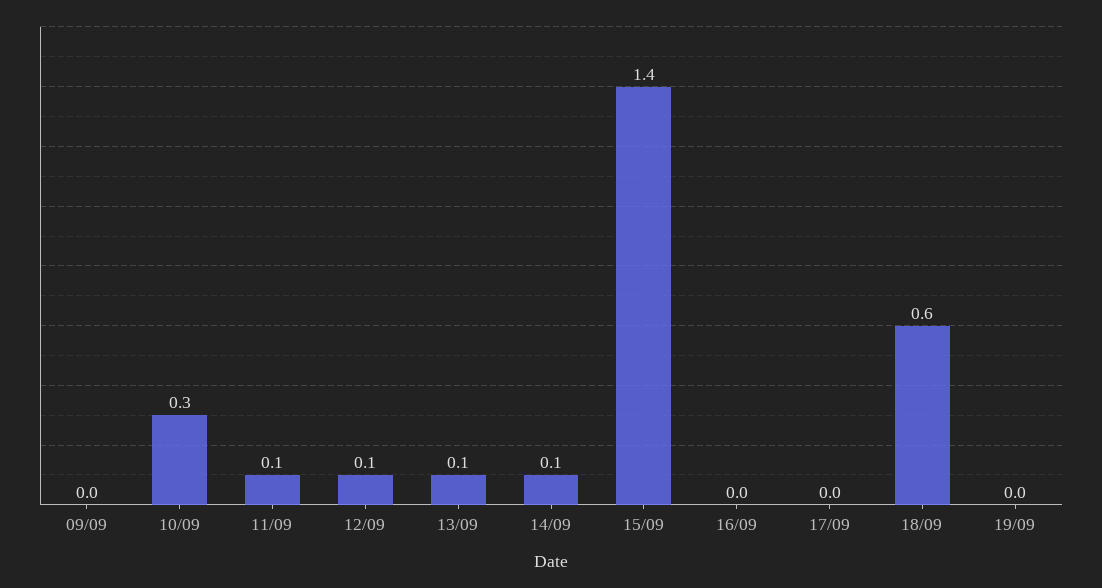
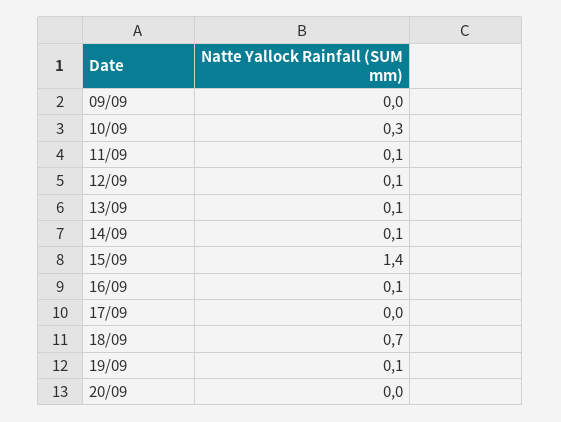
16/09: 0 -> 0.1
18/09: 0.6 -> 0.7
19/09: 0 -> 0.1
20/09: none -> 0

